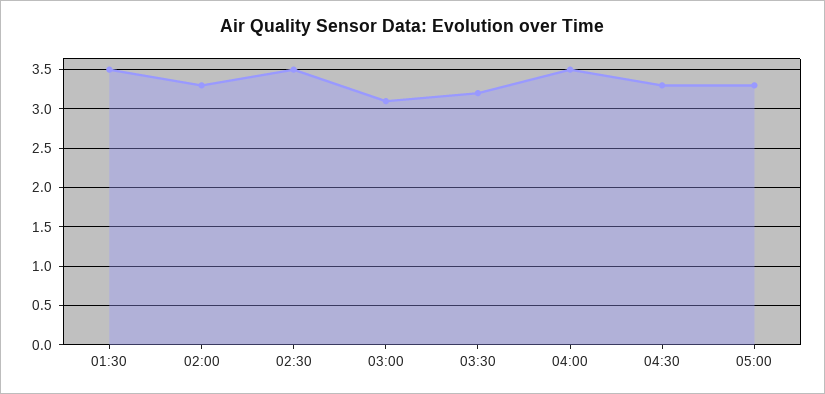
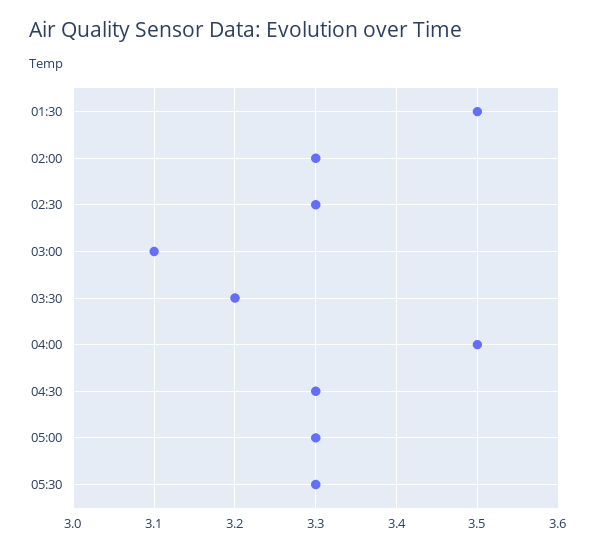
02:30: 3.5 -> 3.3
05:30: none -> 3.3

